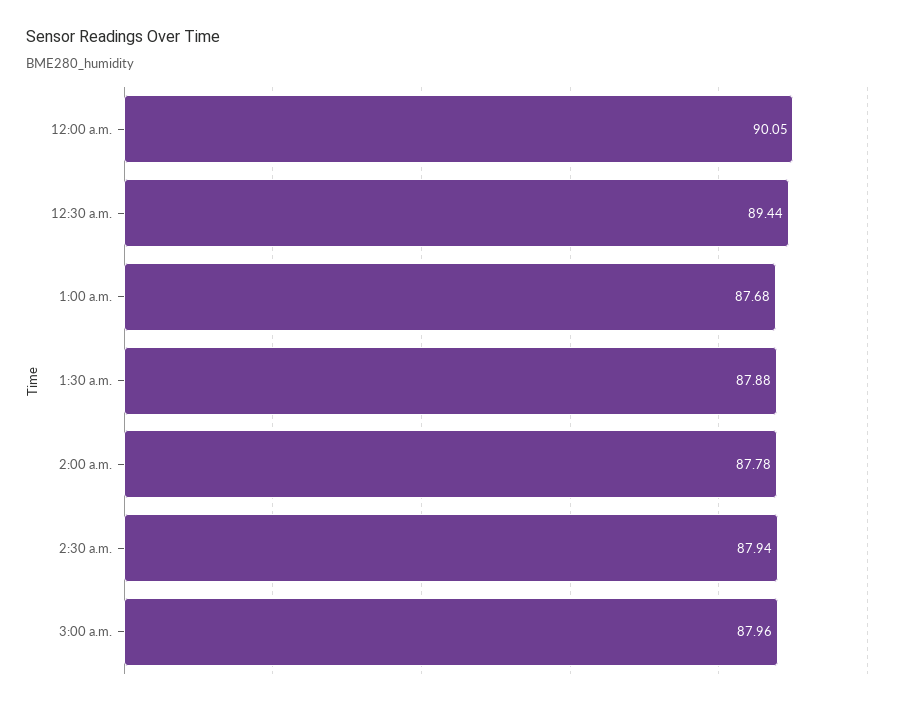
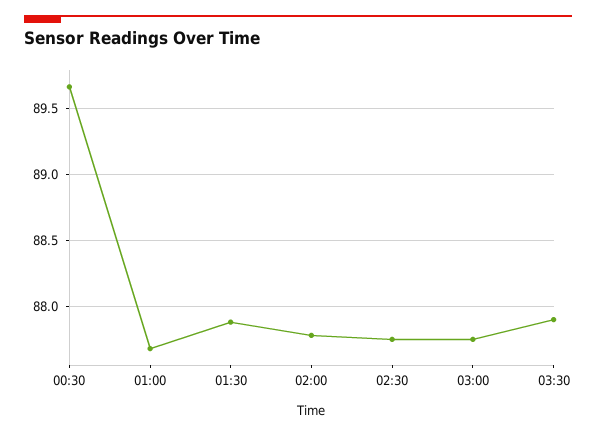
12:00 a.m.: 90.05 -> none
12:30 a.m.: 89.44 -> 89.65
2:30 a.m.: 87.94 -> 87.75
3:00 a.m.: 87.96 -> 87.75
03:30: none -> 87.9

